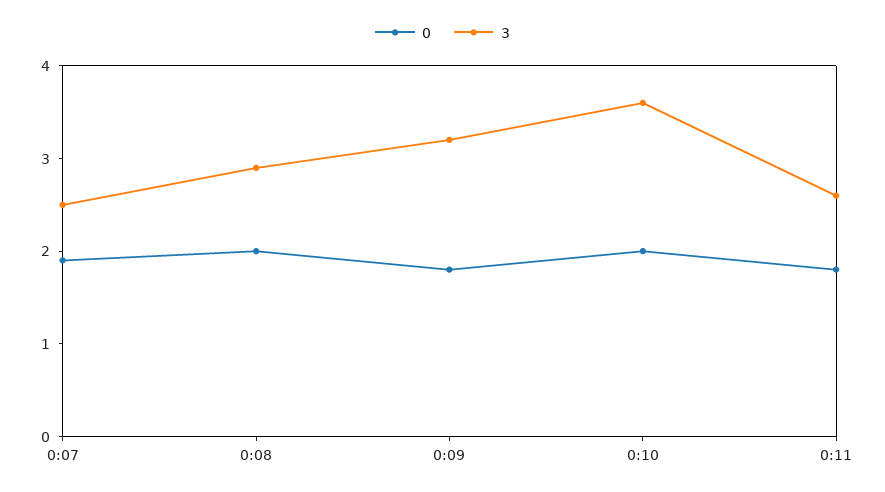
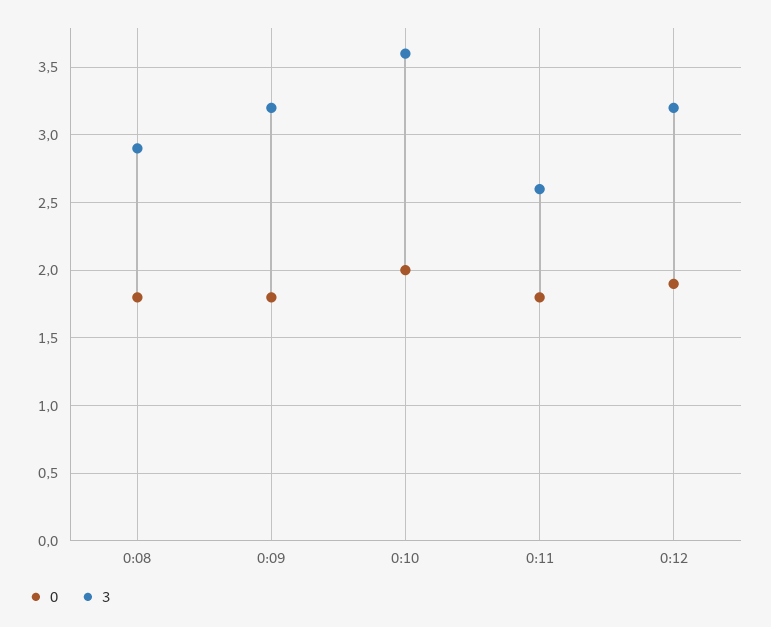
0, 0:07: 1.9 -> none
3, 0:07: 2.5 -> none
0, 0:08: 2 -> 1.8
0, 0:12: none -> 1.9
3, 0:12: none -> 3.2

